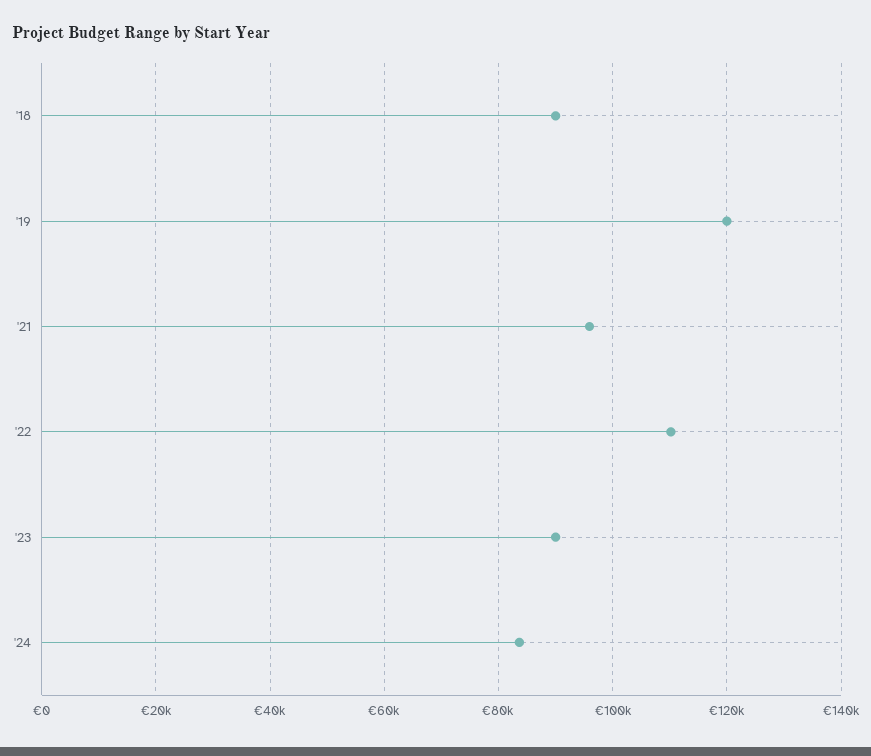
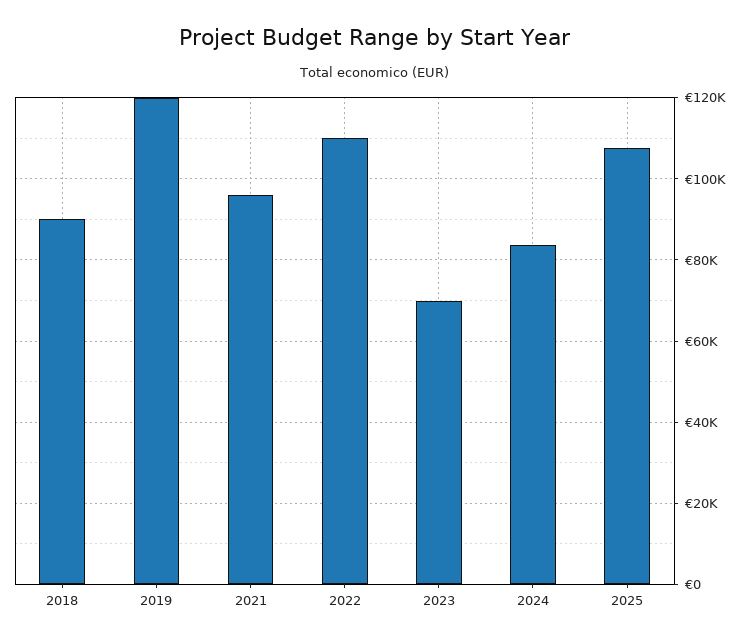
'23: 90000 -> 70000
2025: none -> 108000

